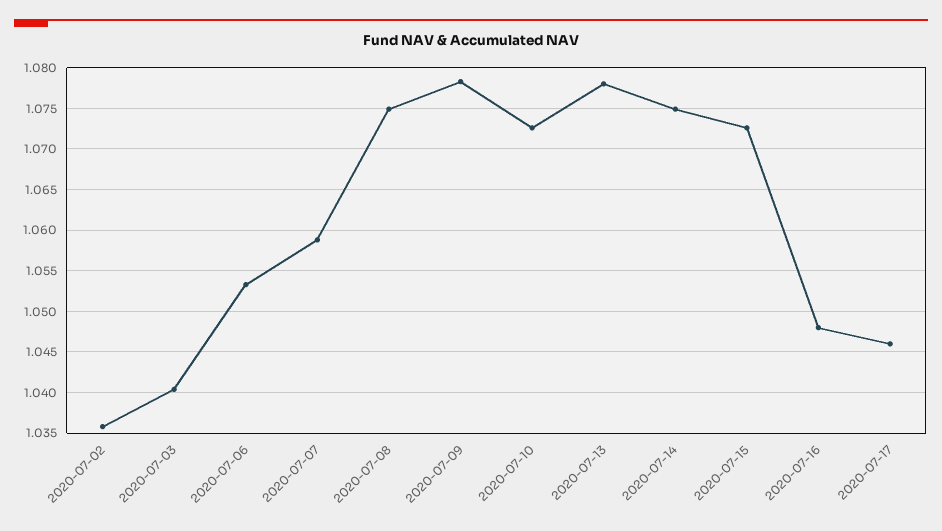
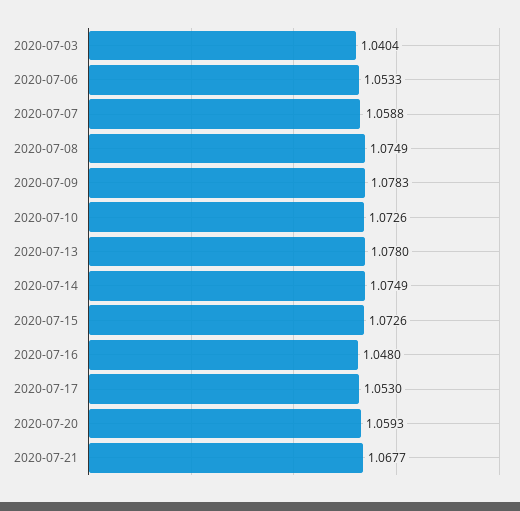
2020-07-02: 1.036 -> none
2020-07-17: 1.046 -> 1.053
2020-07-20: none -> 1.0593
2020-07-21: none -> 1.0677

